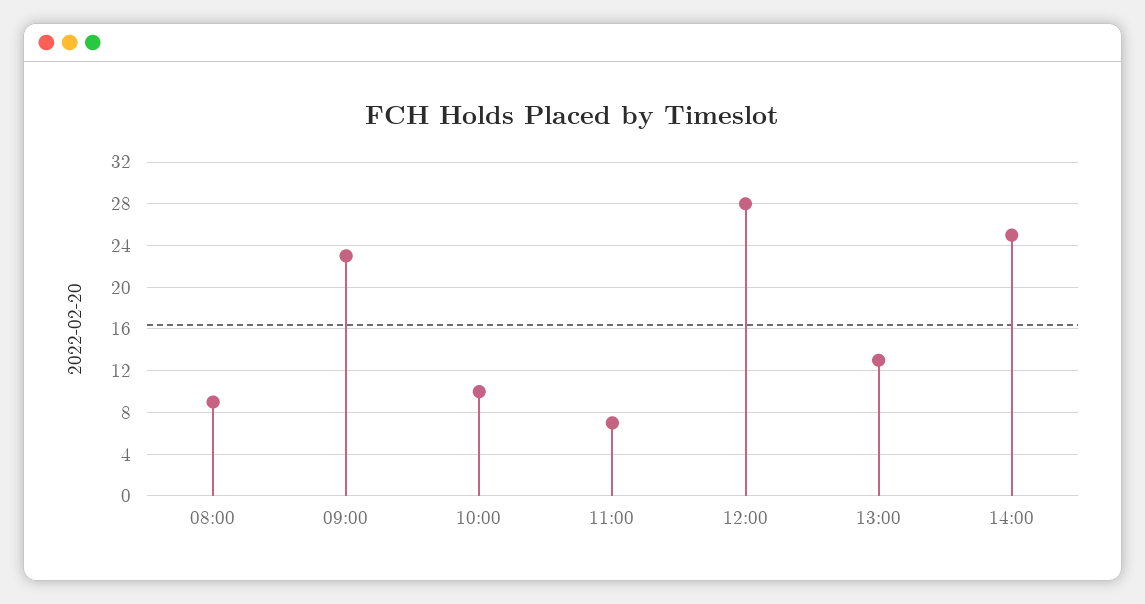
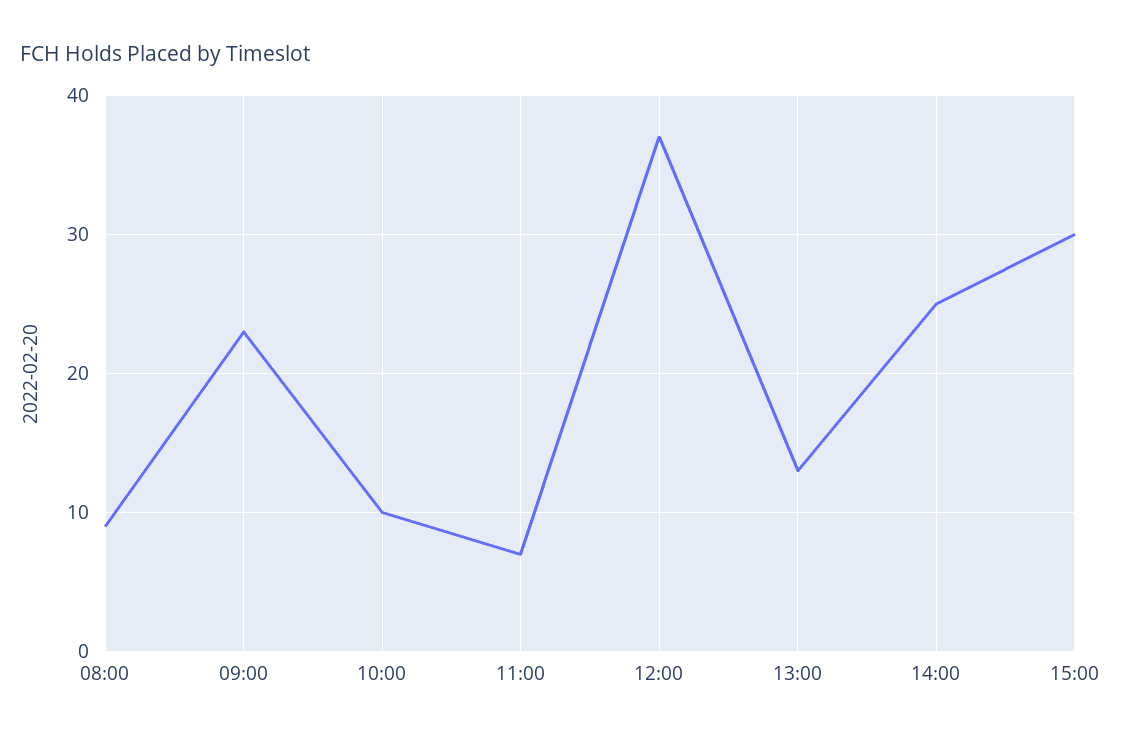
12:00: 28 -> 37
15:00: none -> 30

